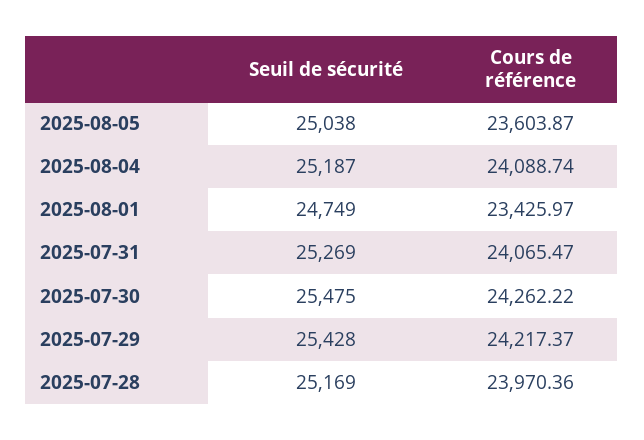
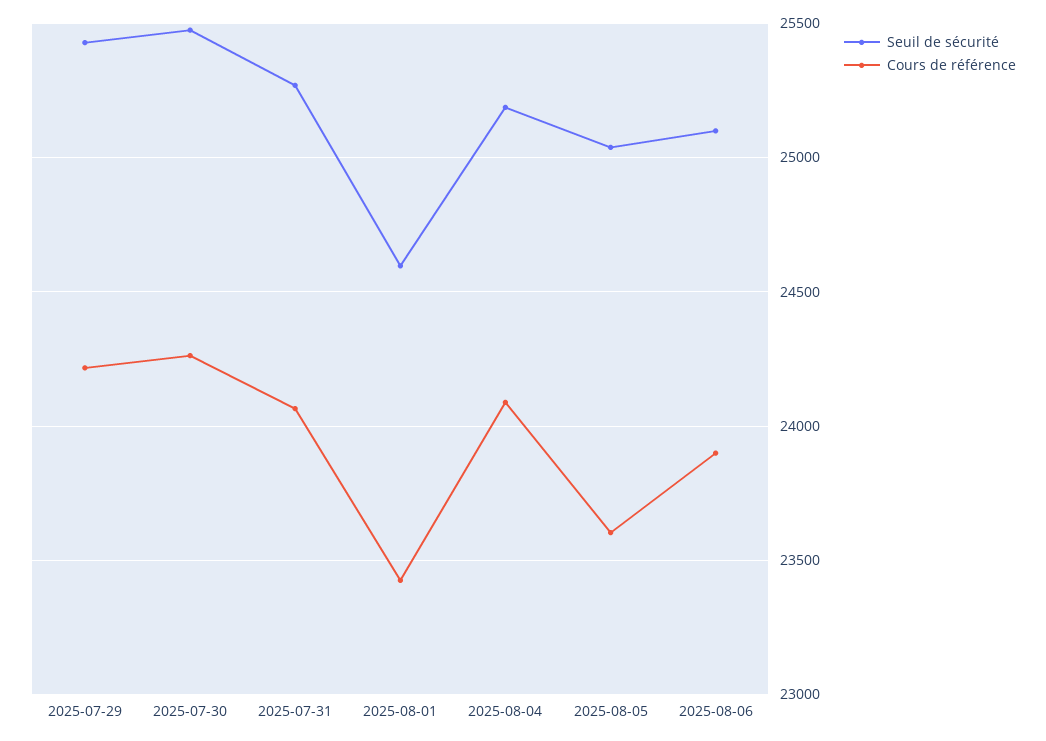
Seuil de sécurité, 2025-08-01: 24749 -> 24600
Seuil de sécurité, 2025-07-28: 25169 -> none
Cours de référence, 2025-07-28: 23970.36 -> none
Seuil de sécurité, 2025-08-06: none -> 25100
Cours de référence, 2025-08-06: none -> 23900

